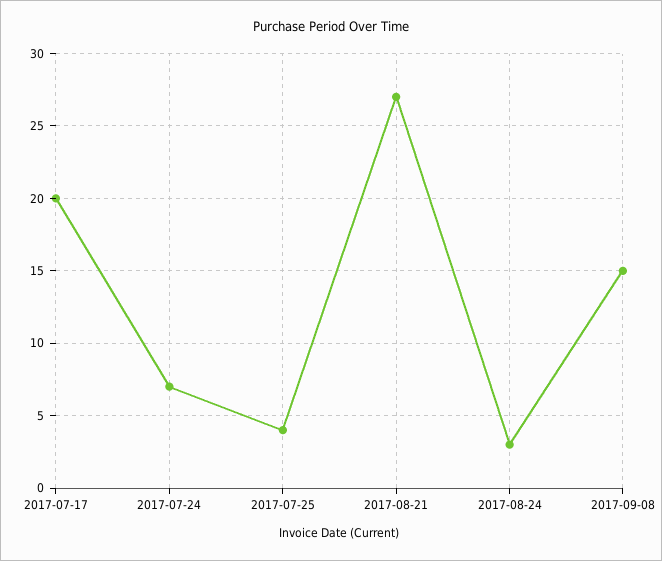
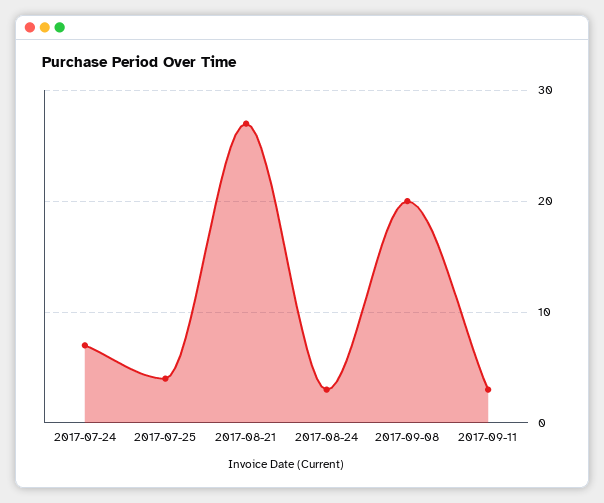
2017-07-17: 20 -> none
2017-09-08: 15 -> 20
2017-09-11: none -> 3

